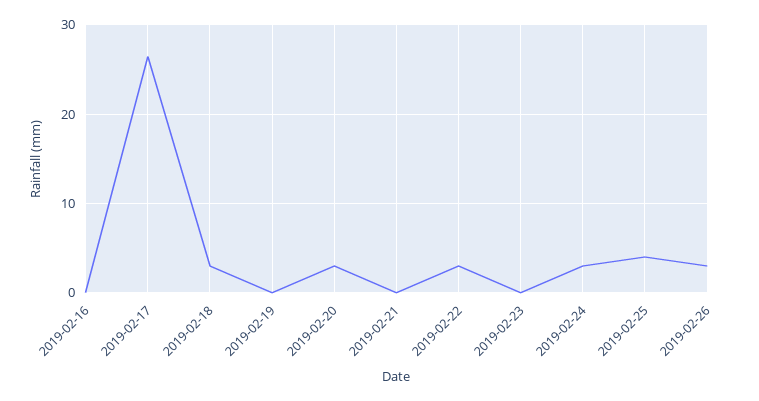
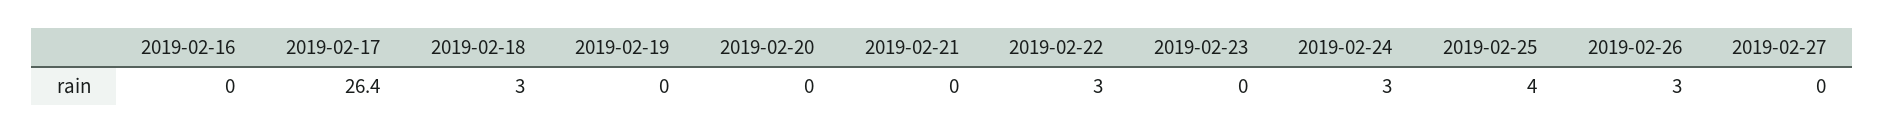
2019-02-20: 3 -> 0
2019-02-27: none -> 0

